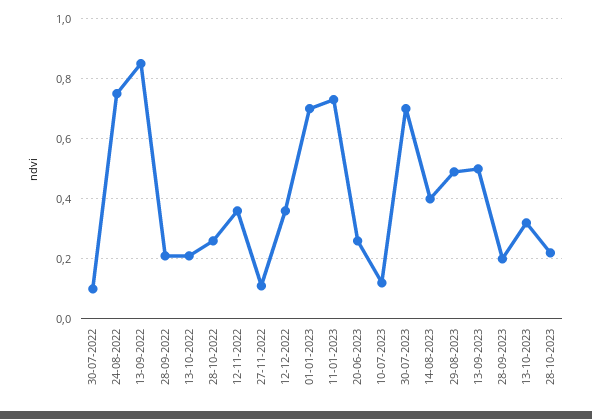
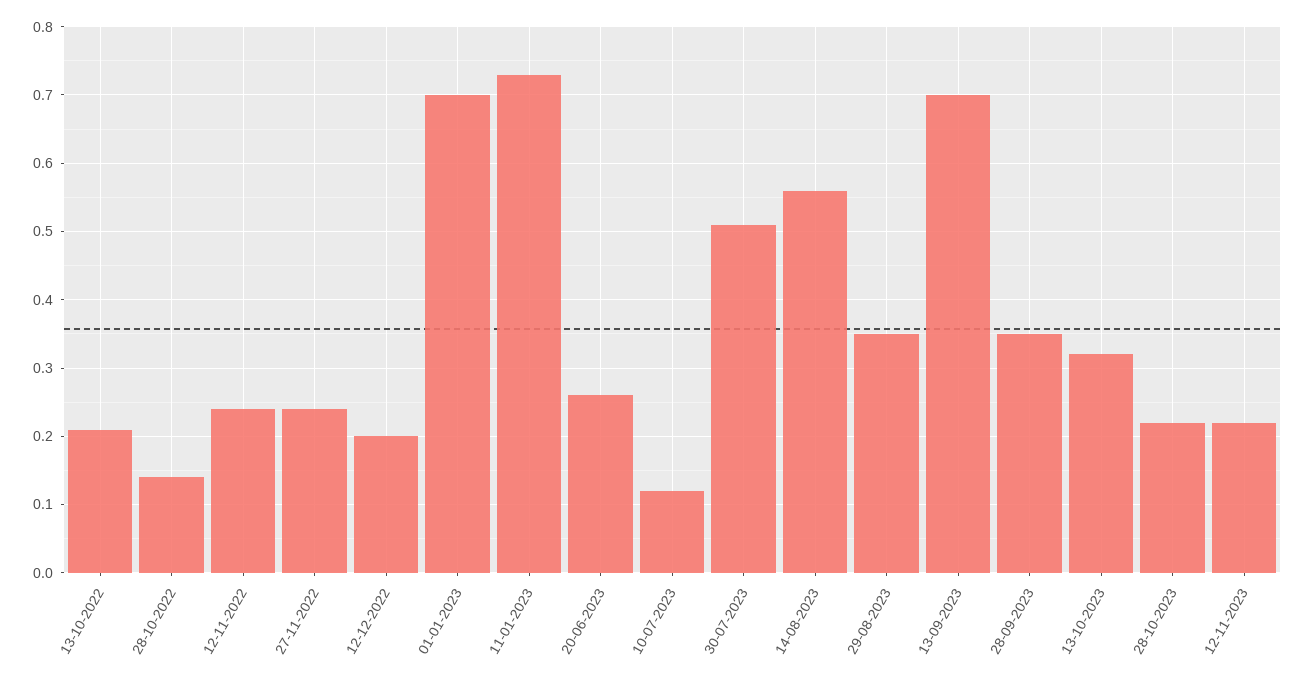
30-07-2022: 0.1 -> none
24-08-2022: 0.75 -> none
13-09-2022: 0.85 -> none
28-09-2022: 0.2 -> none
28-10-2022: 0.25 -> 0.14
12-11-2022: 0.35 -> 0.24
27-11-2022: 0.1 -> 0.24
12-12-2022: 0.35 -> 0.2
30-07-2023: 0.7 -> 0.51
14-08-2023: 0.4 -> 0.56
29-08-2023: 0.5 -> 0.35
13-09-2023: 0.5 -> 0.7
28-09-2023: 0.2 -> 0.35
12-11-2023: none -> 0.22

